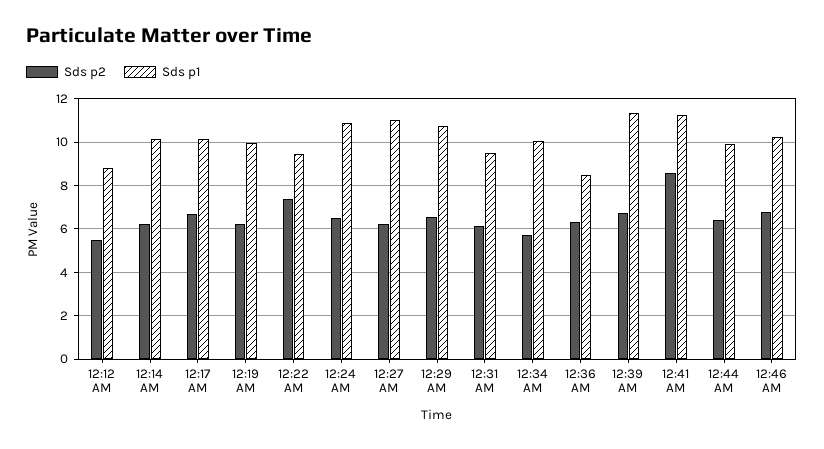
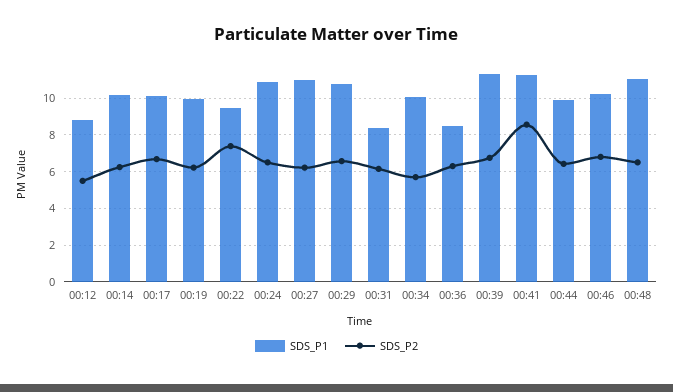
Sds p1, 12:31 AM: 9.5 -> 8.5
Sds p1, 00:48: none -> 11
Sds p2, 00:48: none -> 6.5

